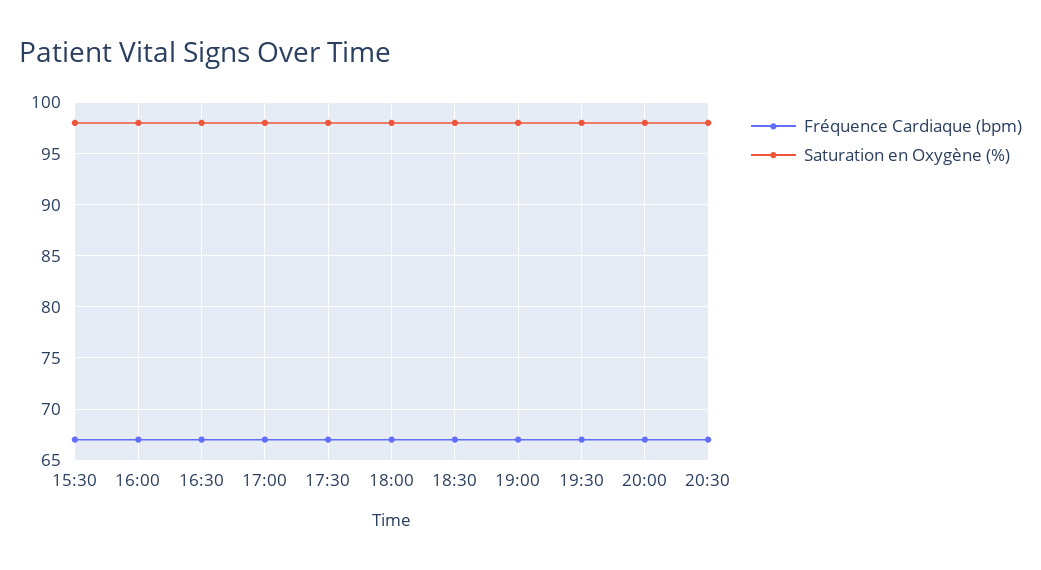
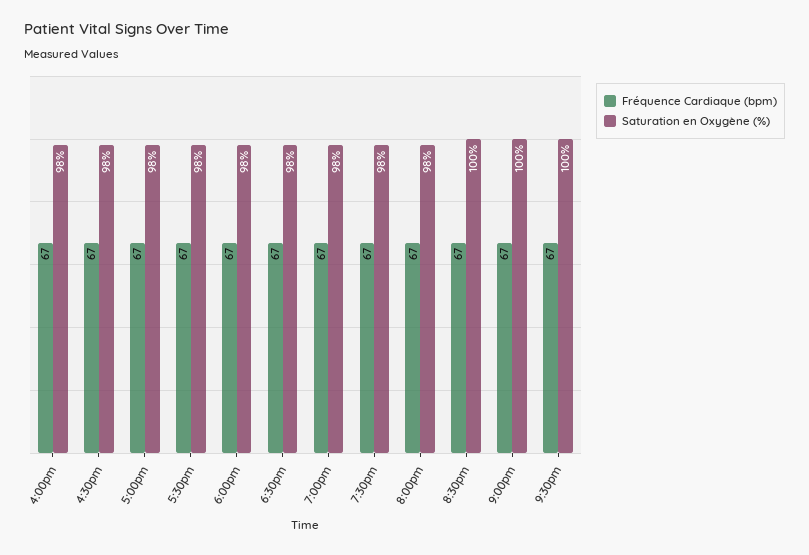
Fréquence Cardiaque (bpm), 15:30: 67 -> none
Saturation en Oxygène (%), 15:30: 98 -> none
Saturation en Oxygène (%), 20:30: 98 -> 100
Fréquence Cardiaque (bpm), 9:00pm: none -> 67
Saturation en Oxygène (%), 9:00pm: none -> 100
Fréquence Cardiaque (bpm), 9:30pm: none -> 67
Saturation en Oxygène (%), 9:30pm: none -> 100

